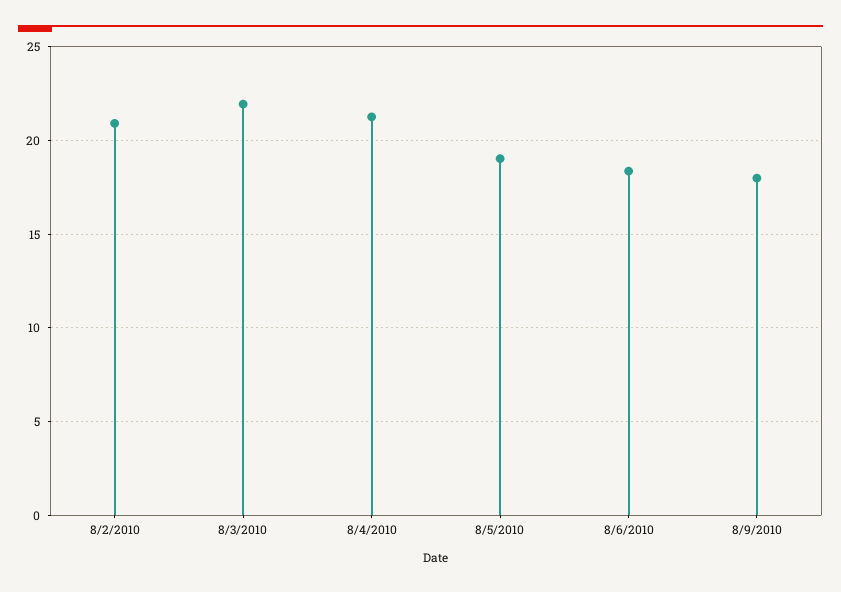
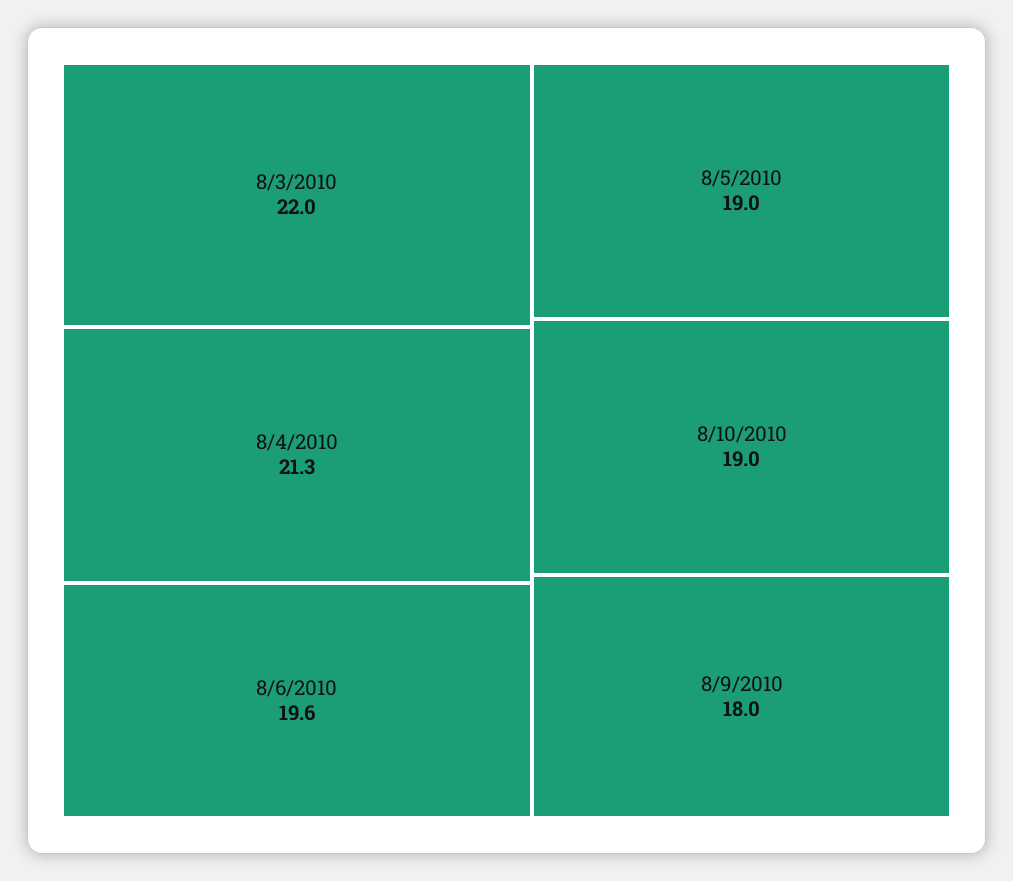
8/2/2010: 21 -> none
8/6/2010: 18.5 -> 19.6
8/10/2010: none -> 19

